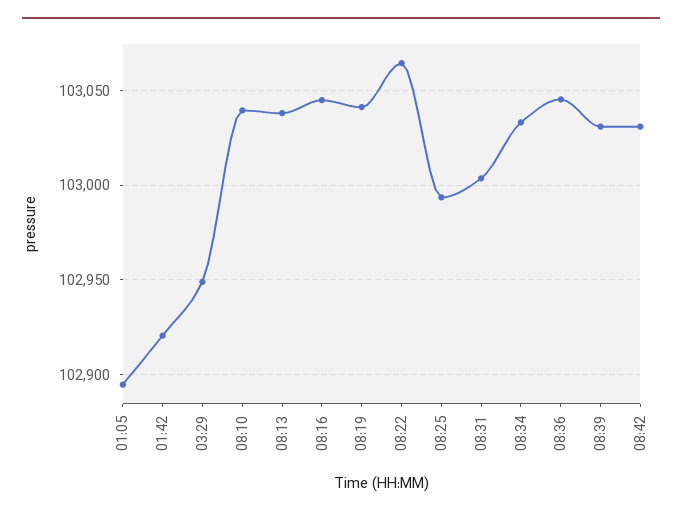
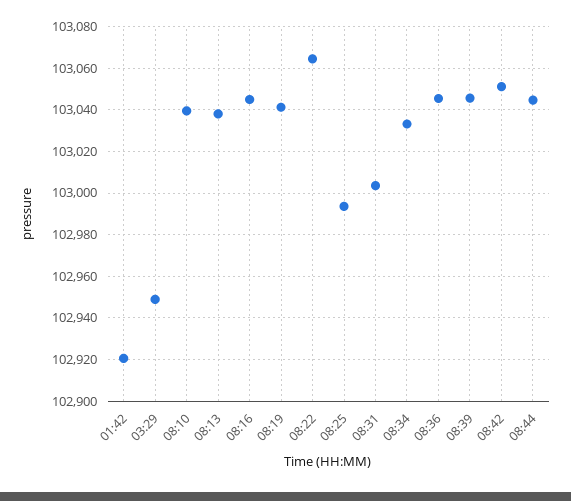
01:05: 102895 -> none
08:39: 103030 -> 103045
08:42: 103030 -> 103050
08:44: none -> 103045

